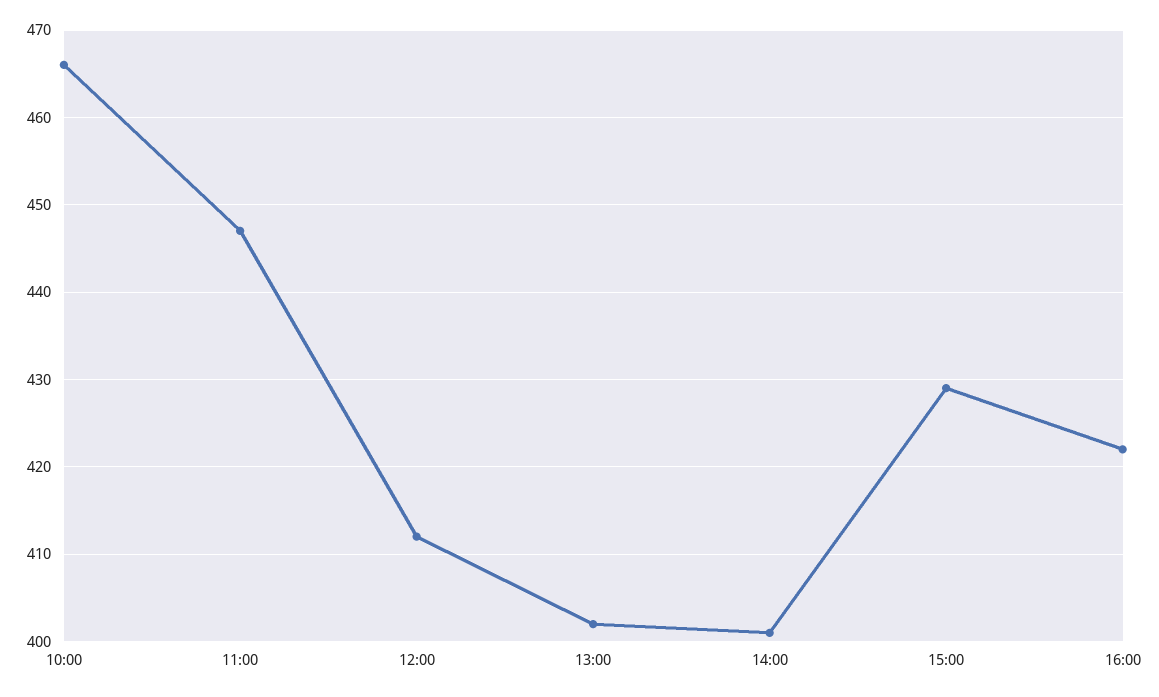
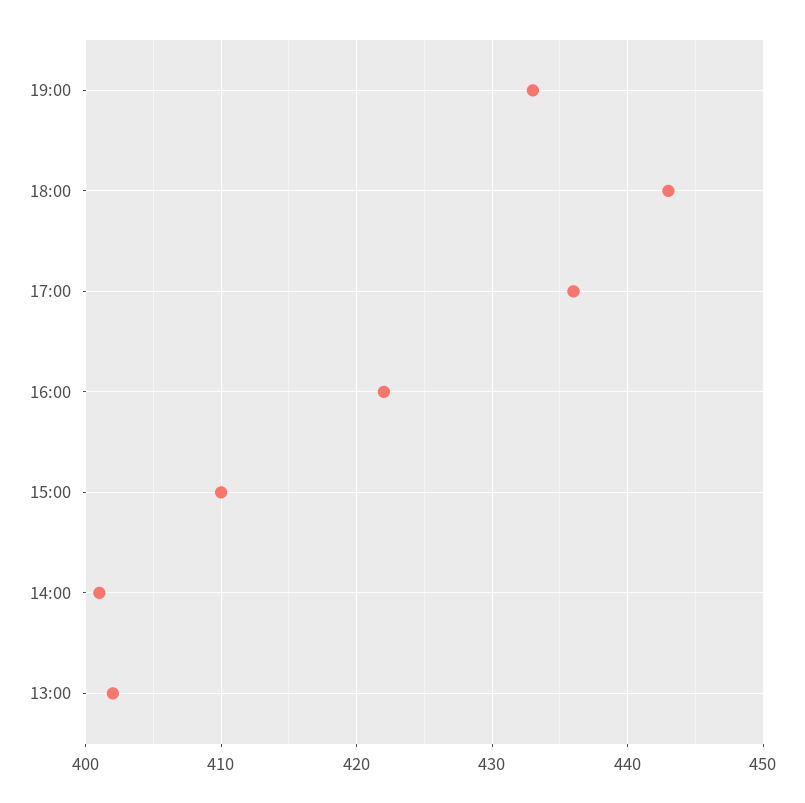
10:00: 466 -> none
11:00: 447 -> none
12:00: 412 -> none
15:00: 429 -> 410
19:00: none -> 433
18:00: none -> 443
17:00: none -> 436

